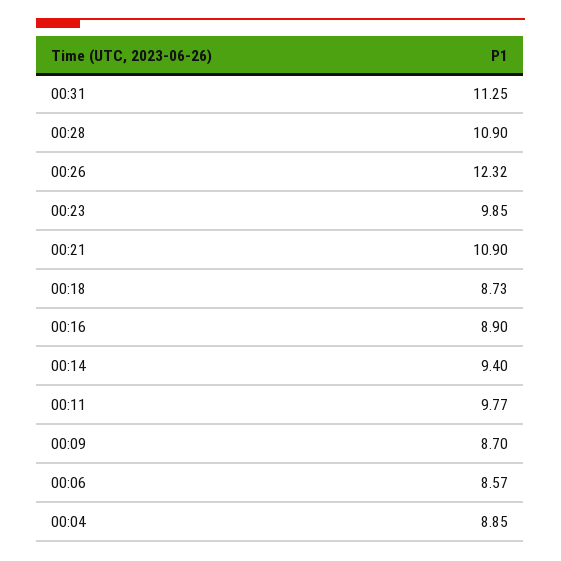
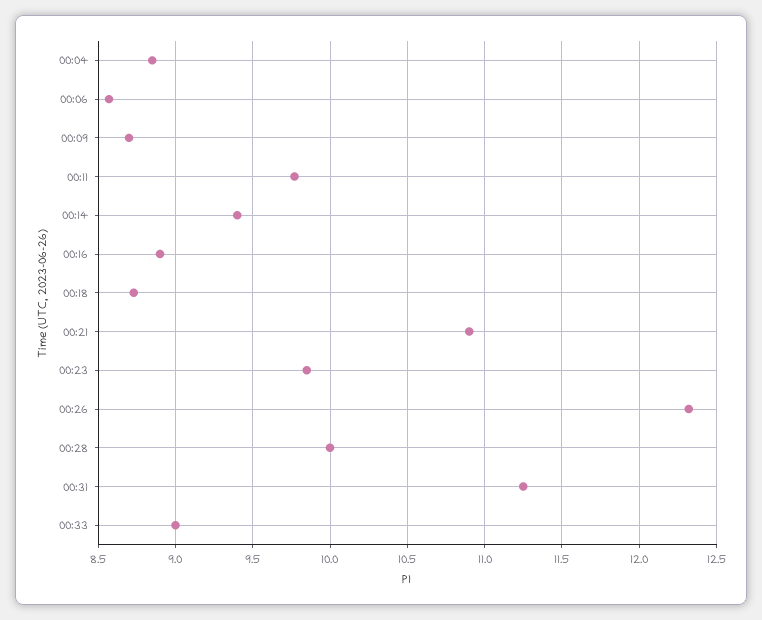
00:28: 10.9 -> 10
00:33: none -> 9

